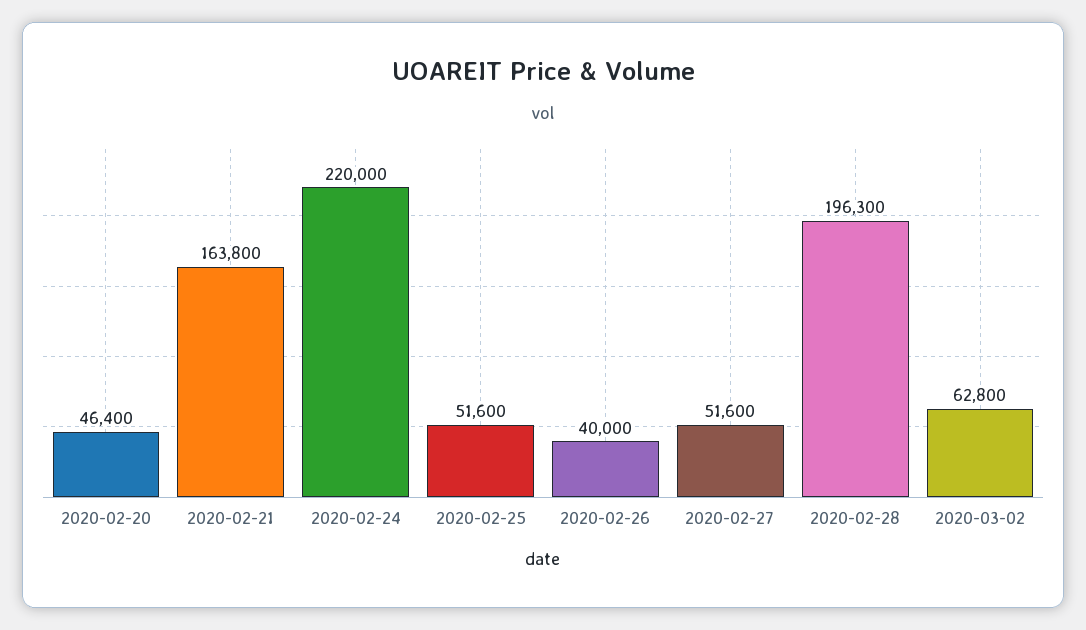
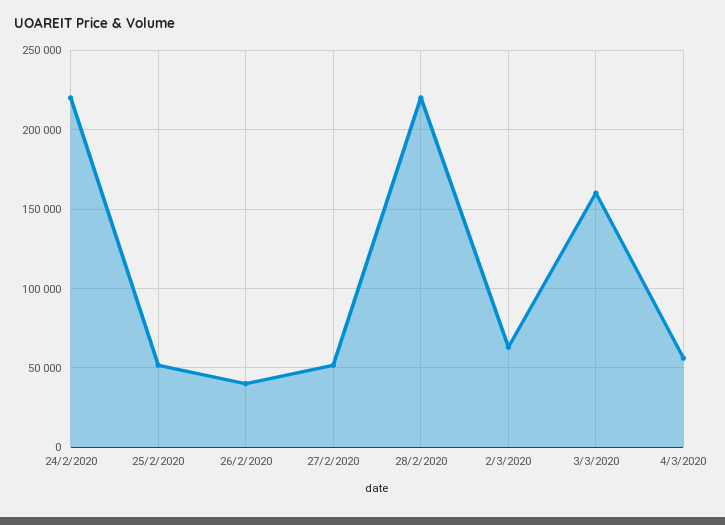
2020-02-20: 46400 -> none
2020-02-21: 163800 -> none
2020-02-28: 196300 -> 220000
3/3/2020: none -> 160000
4/3/2020: none -> 55000

